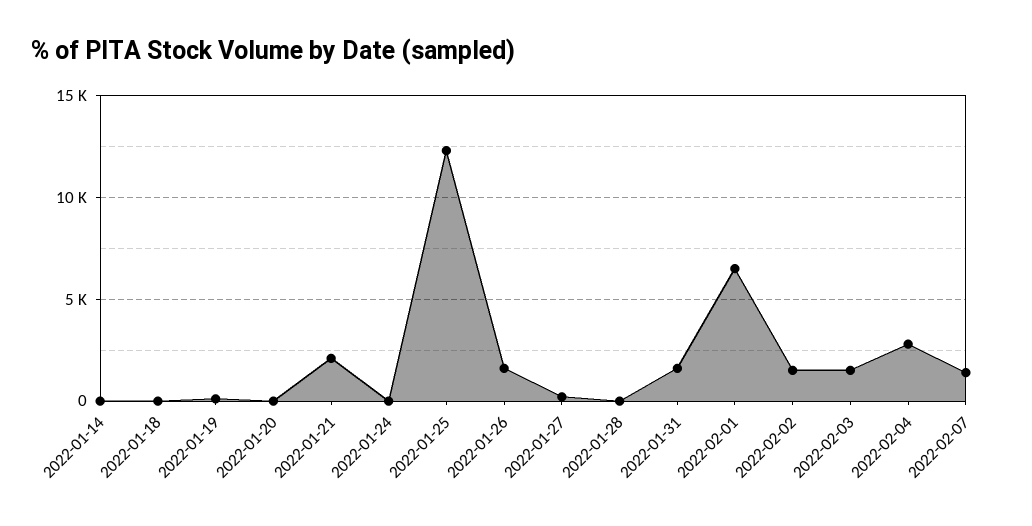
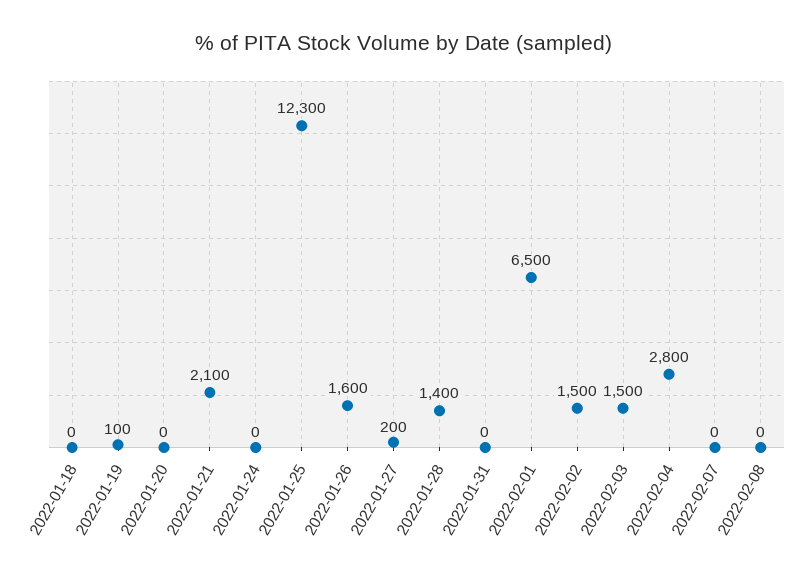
2022-01-14: 0 -> none
2022-01-28: 0 -> 1400
2022-01-31: 1500 -> 0
2022-02-07: 1500 -> 0
2022-02-08: none -> 0

